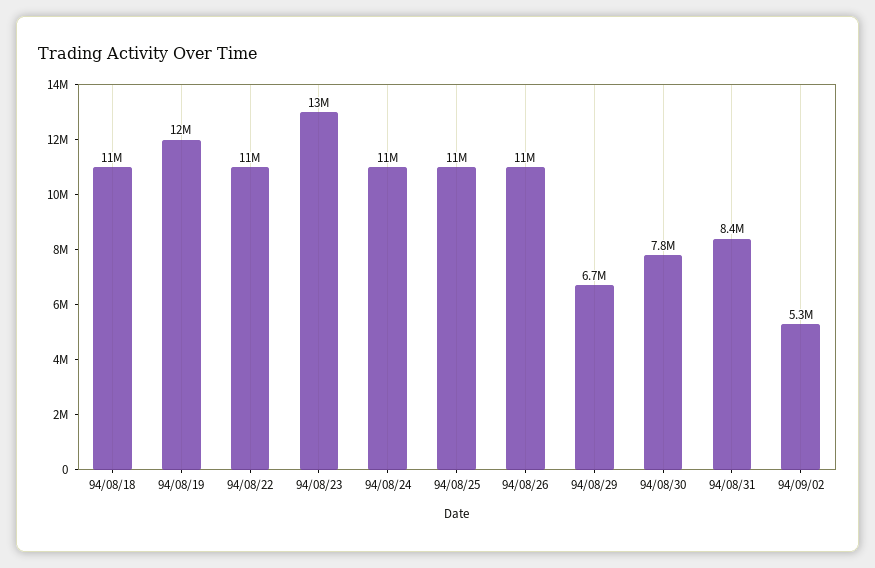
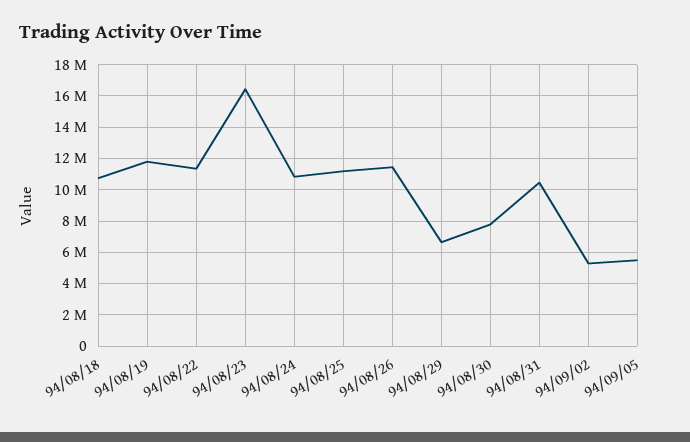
94/08/23: 13000000 -> 16500000
94/08/31: 8400000 -> 10500000
94/09/05: none -> 5500000

